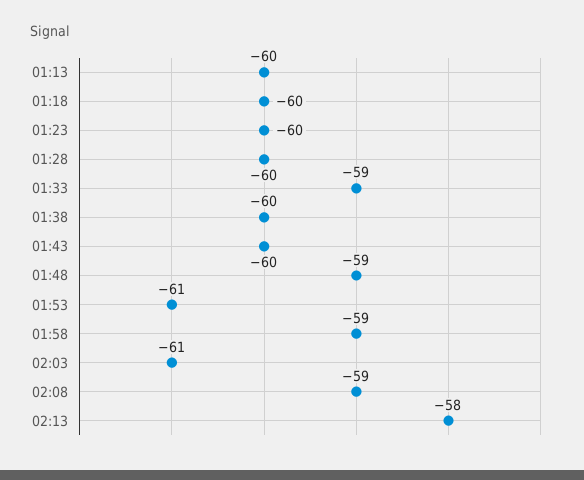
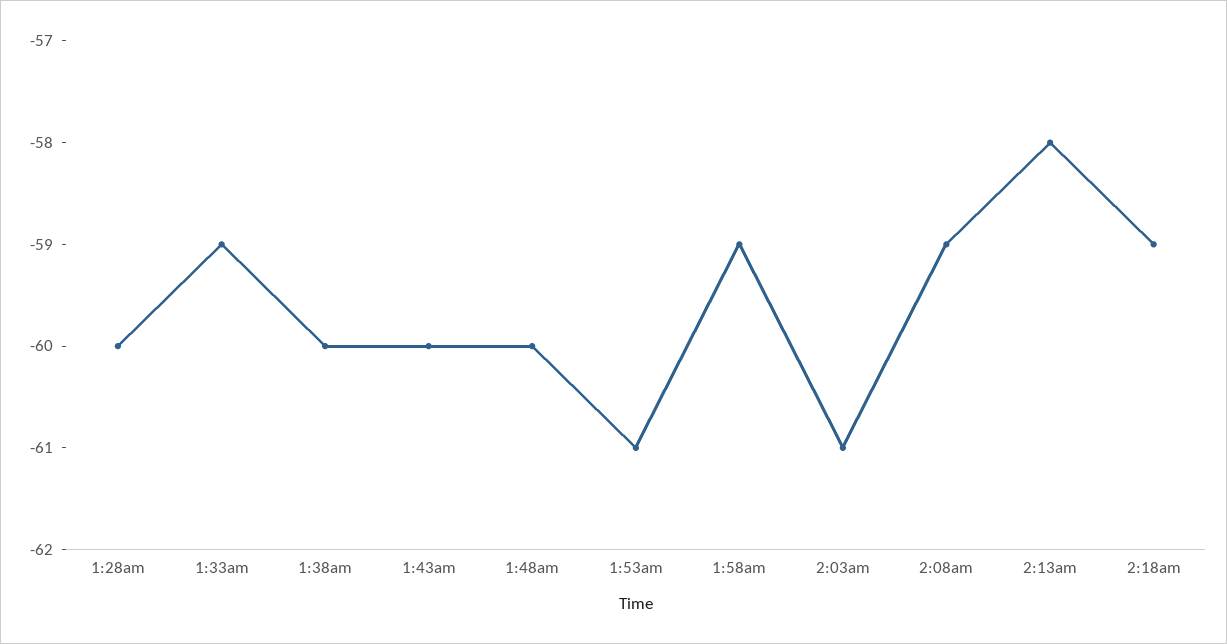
01:13: -60 -> none
01:18: -60 -> none
01:23: -60 -> none
01:48: -59 -> -60
2:18am: none -> -59

